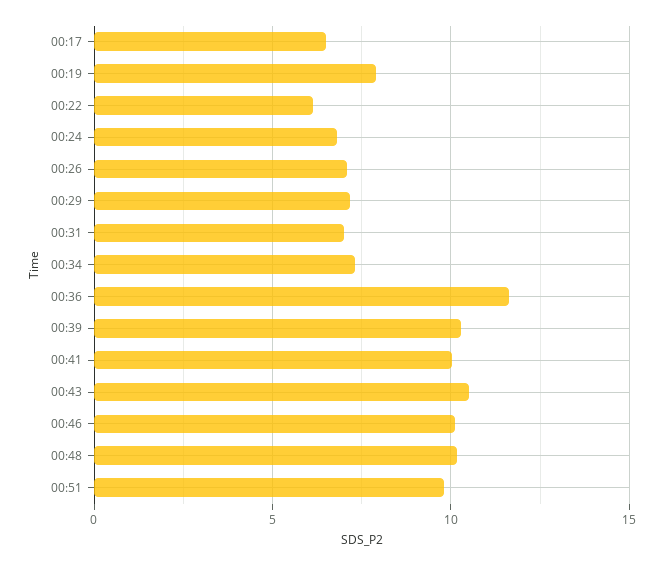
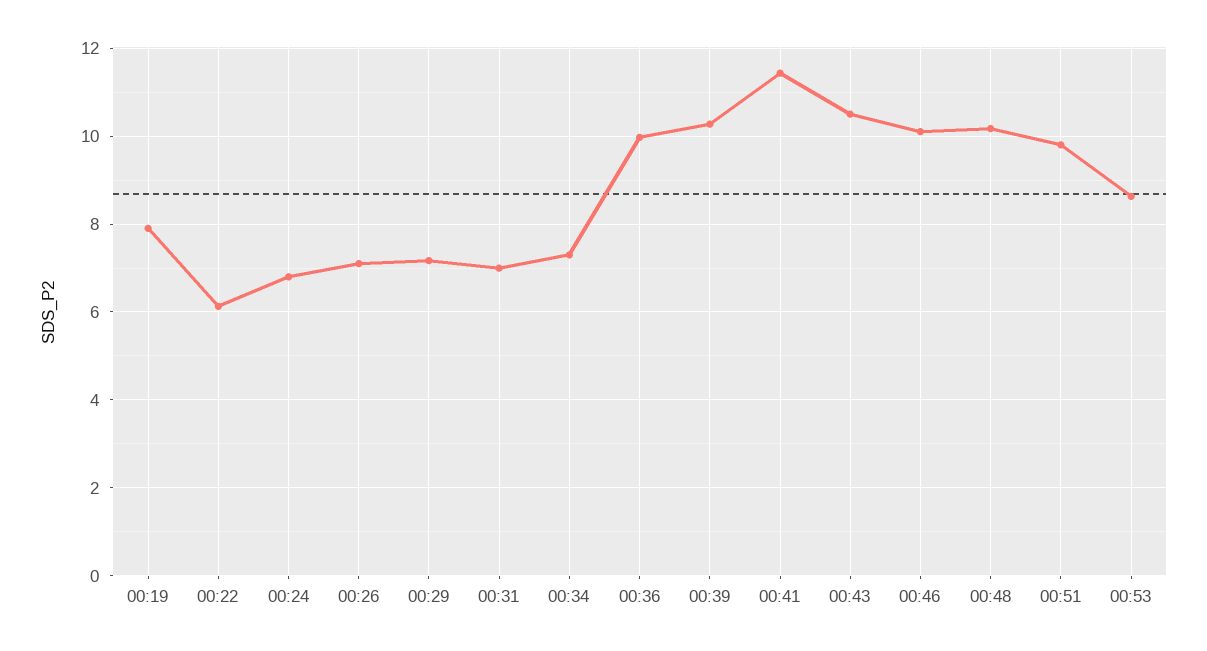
00:17: 6.5 -> none
00:36: 11.5 -> 10
00:41: 10 -> 11.4
00:53: none -> 8.6

